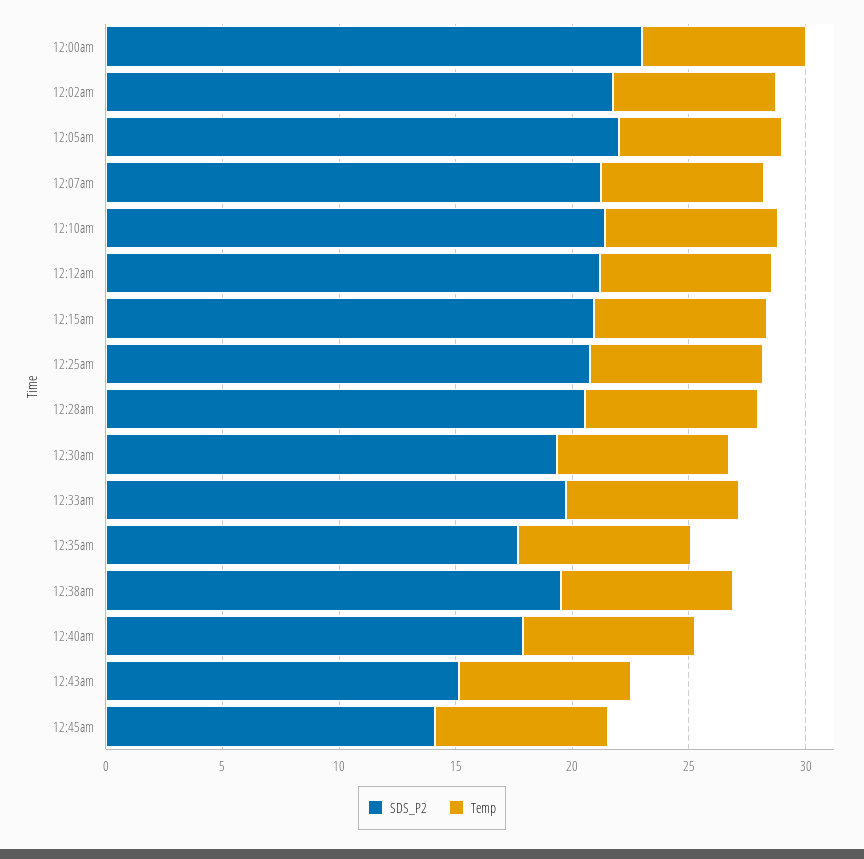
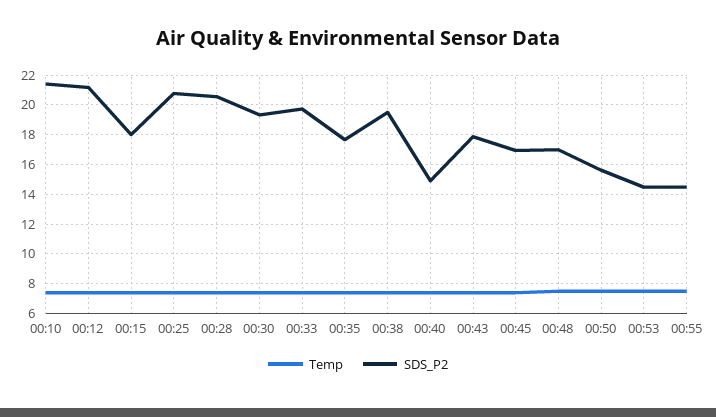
SDS_P2, 12:00am: 23 -> none
Temp, 12:00am: 7 -> none
SDS_P2, 12:02am: 22 -> none
Temp, 12:02am: 7 -> none
SDS_P2, 12:05am: 22 -> none
Temp, 12:05am: 7 -> none
SDS_P2, 12:07am: 21 -> none
Temp, 12:07am: 7 -> none
SDS_P2, 12:15am: 21 -> 18
SDS_P2, 12:40am: 18 -> 15
SDS_P2, 12:43am: 15 -> 18
SDS_P2, 12:45am: 14 -> 17
Temp, 00:48: none -> 7.5
SDS_P2, 00:48: none -> 17
Temp, 00:50: none -> 7.5
SDS_P2, 00:50: none -> 15.5
Temp, 00:53: none -> 7.5
SDS_P2, 00:53: none -> 14.5
Temp, 00:55: none -> 7.5
SDS_P2, 00:55: none -> 14.5

